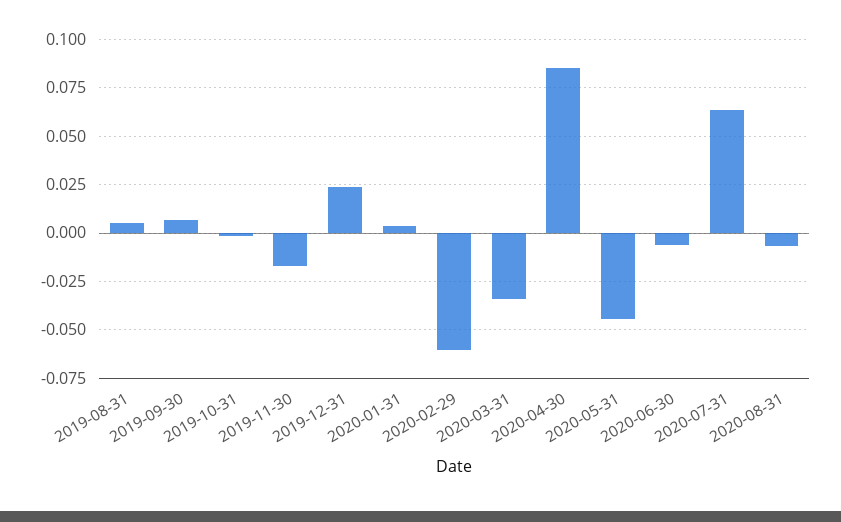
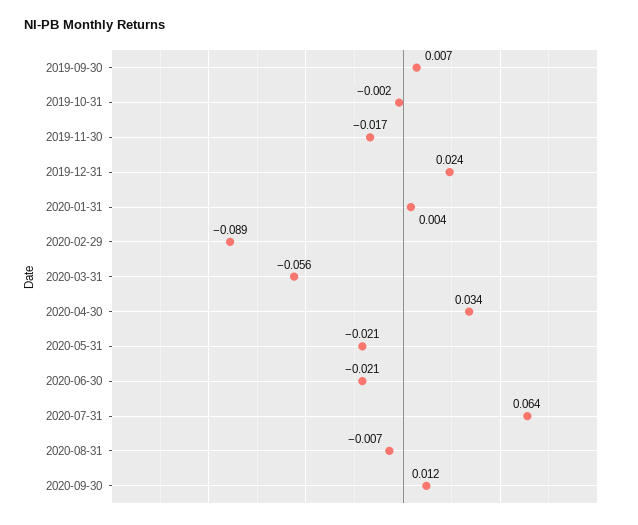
2019-08-31: 0.005 -> none
2020-02-29: -0.06 -> -0.089
2020-03-31: -0.035 -> -0.056
2020-04-30: 0.085 -> 0.034
2020-05-31: -0.045 -> -0.021
2020-06-30: -0.005 -> -0.021
2020-09-30: none -> 0.012

